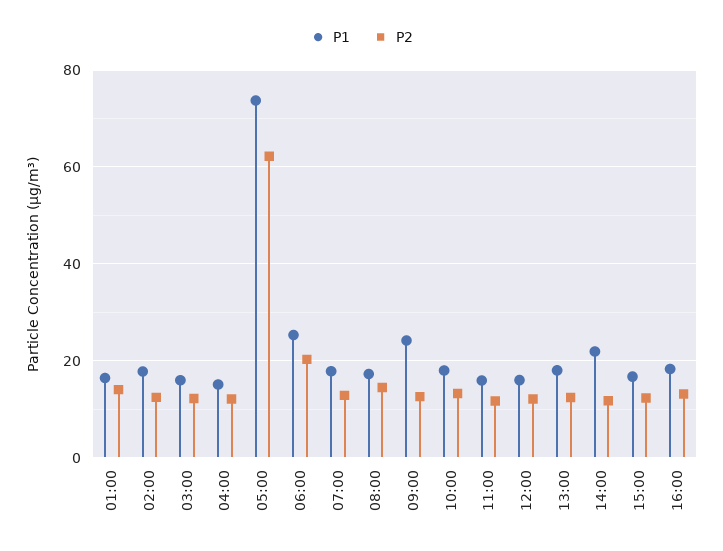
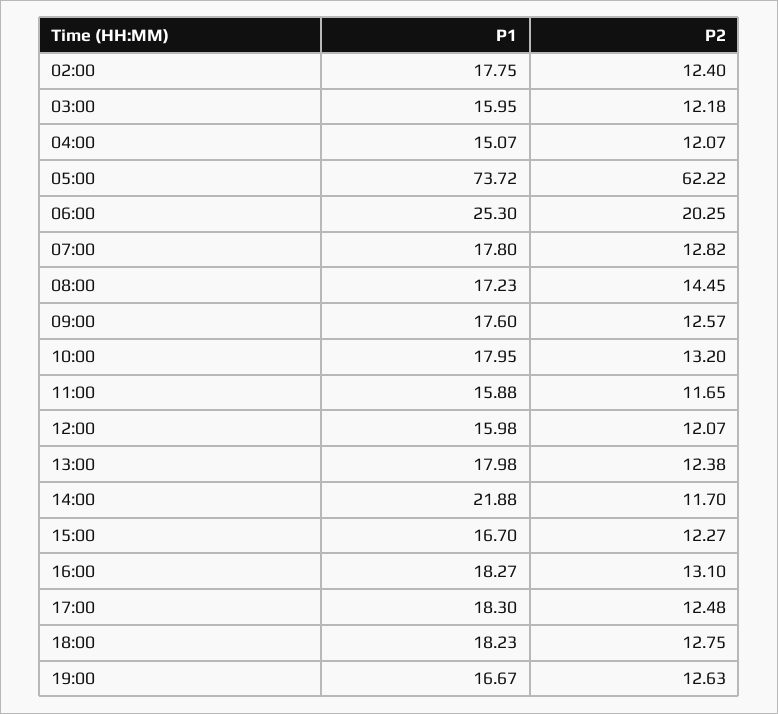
P1, 01:00: 16 -> none
P2, 01:00: 14 -> none
P1, 09:00: 24 -> 17.6
P1, 17:00: none -> 18.3
P2, 17:00: none -> 12.48
P1, 18:00: none -> 18.23
P2, 18:00: none -> 12.75
P1, 19:00: none -> 16.67
P2, 19:00: none -> 12.63

